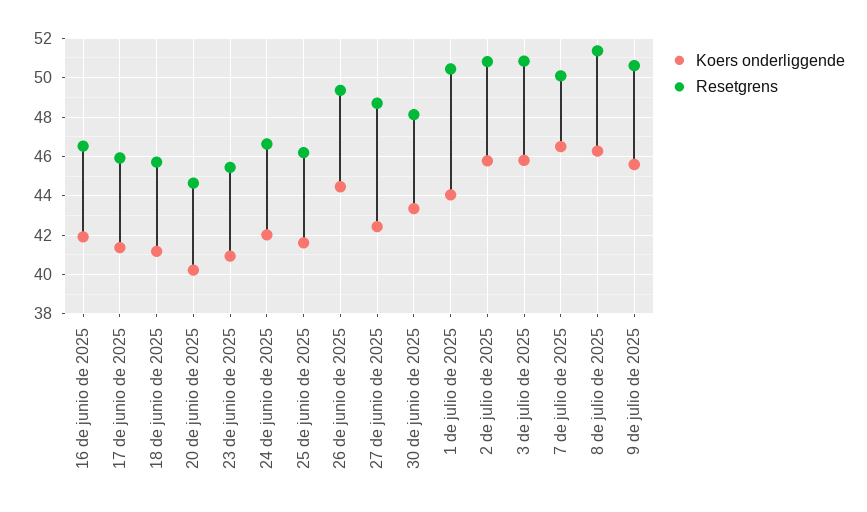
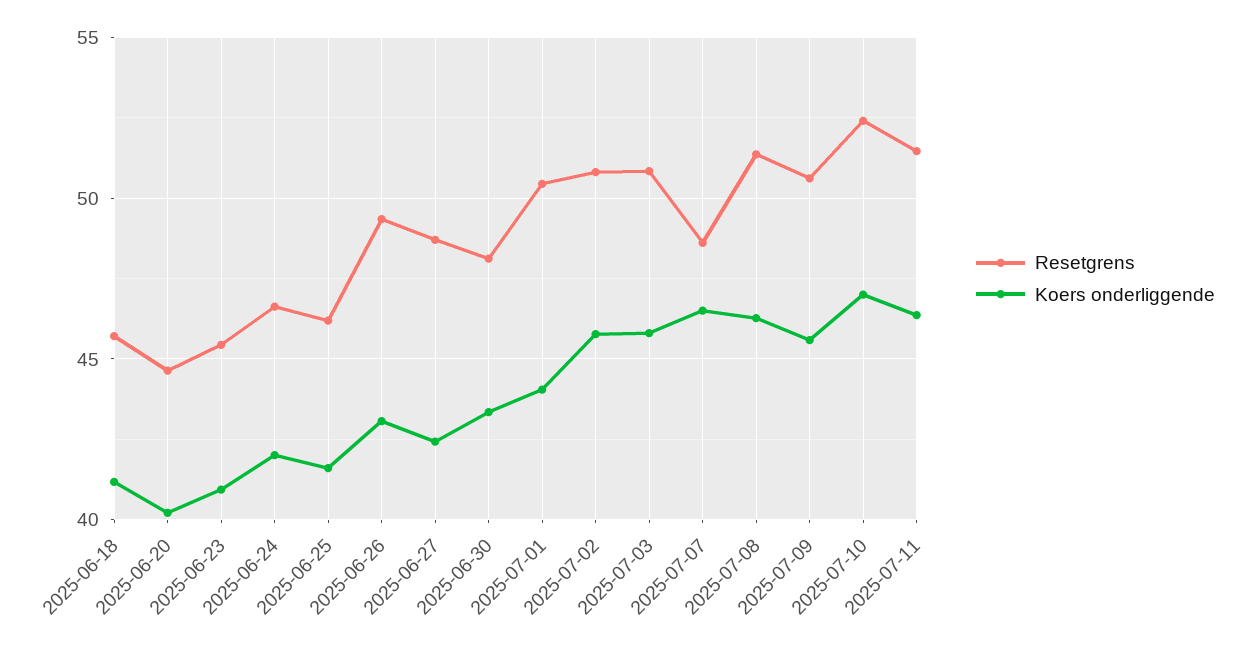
Koers onderliggende, 16 de junio de 2025: 42 -> none
Resetgrens, 16 de junio de 2025: 46.5 -> none
Koers onderliggende, 17 de junio de 2025: 41.5 -> none
Resetgrens, 17 de junio de 2025: 46 -> none
Koers onderliggende, 26 de junio de 2025: 44.5 -> 43
Resetgrens, 7 de julio de 2025: 50 -> 48.5
Resetgrens, 2025-07-10: none -> 52.5
Koers onderliggende, 2025-07-10: none -> 47
Resetgrens, 2025-07-11: none -> 51.5
Koers onderliggende, 2025-07-11: none -> 46.5

